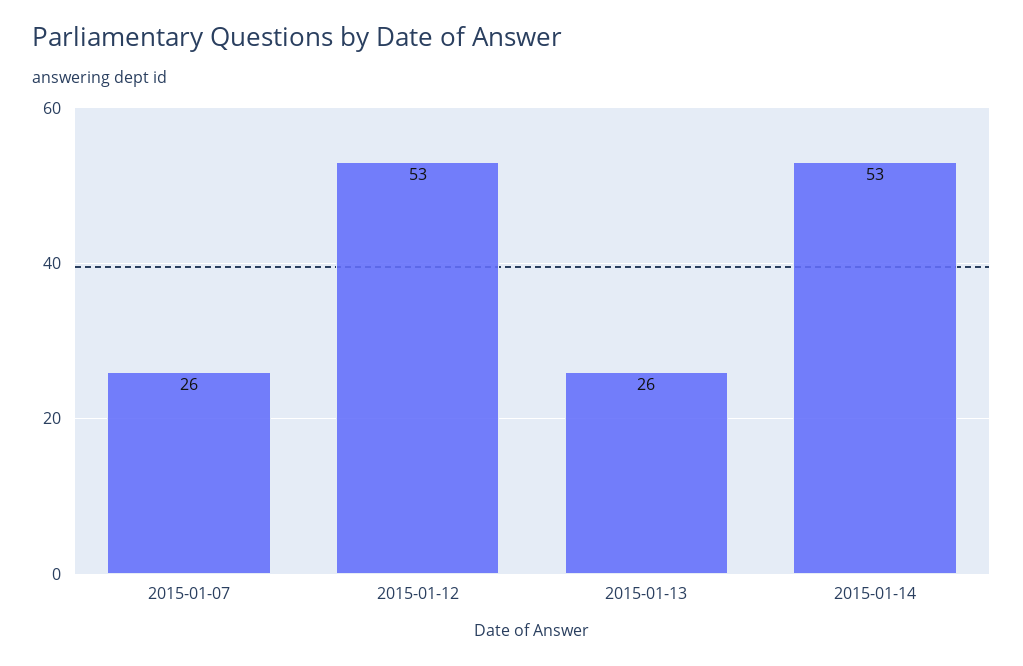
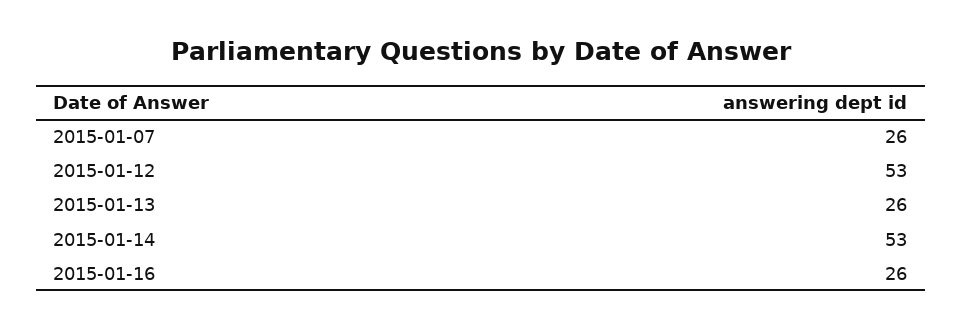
2015-01-16: none -> 26

